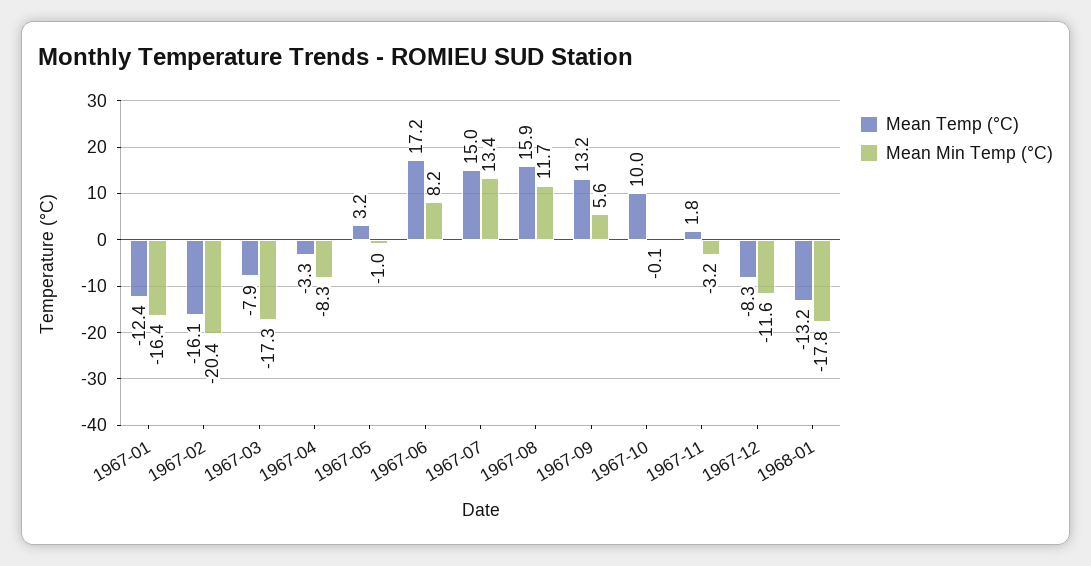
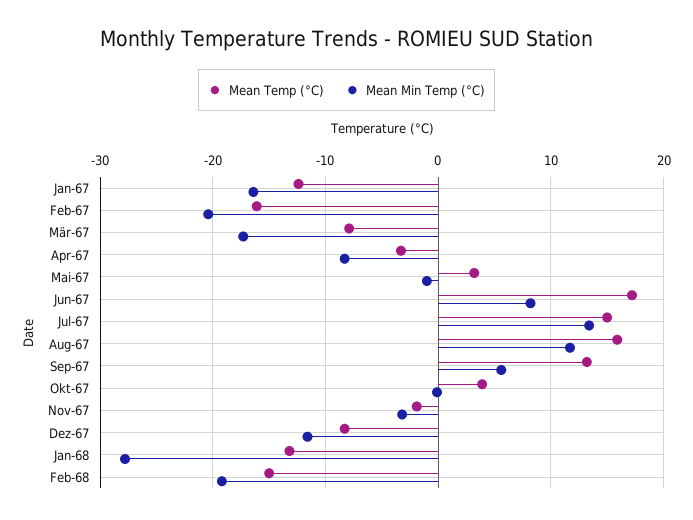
Mean Temp (°C), 1967-10: 10 -> 4
Mean Temp (°C), 1967-11: 1.8 -> -2
Mean Min Temp (°C), 1968-01: -17.8 -> -28
Mean Temp (°C), Feb-68: none -> -15
Mean Min Temp (°C), Feb-68: none -> -19

